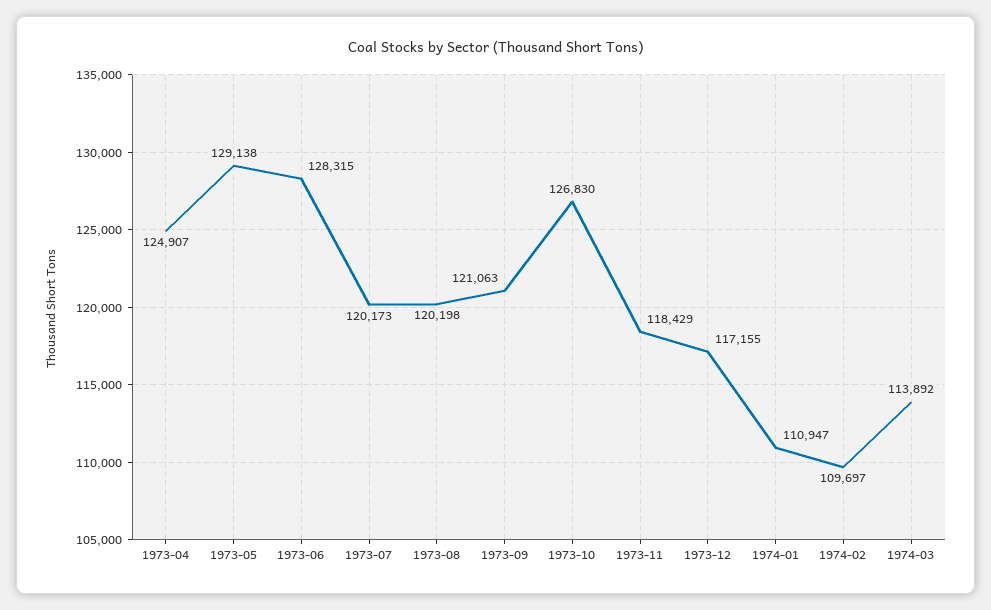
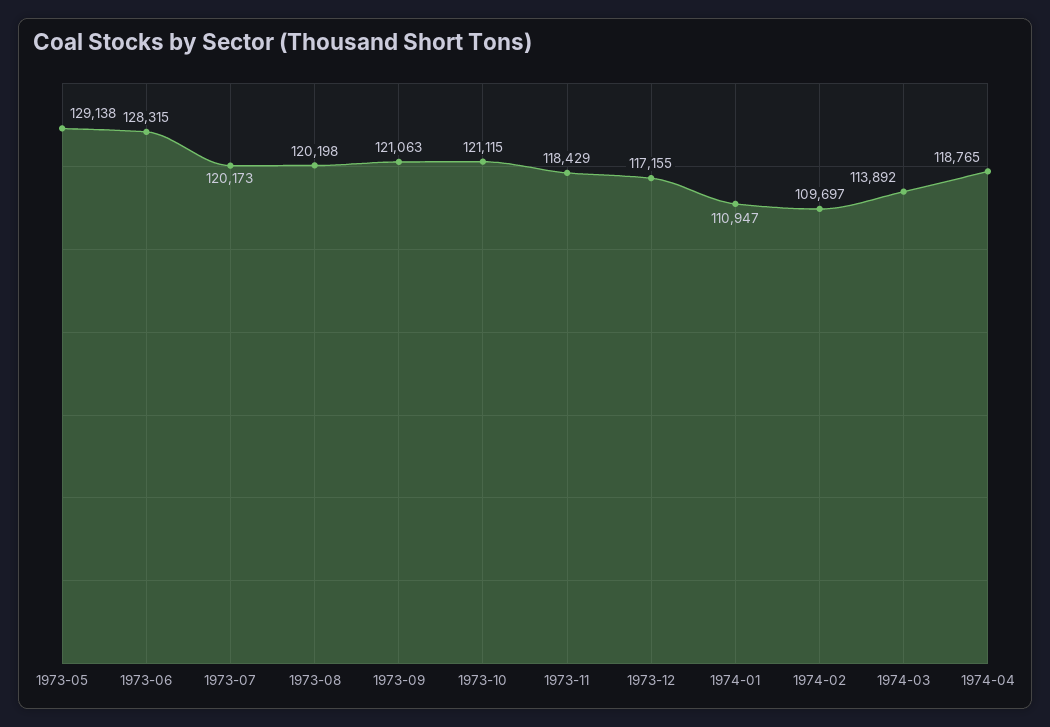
1973-04: 124907 -> none
1973-10: 126830 -> 121115
1974-04: none -> 118765

